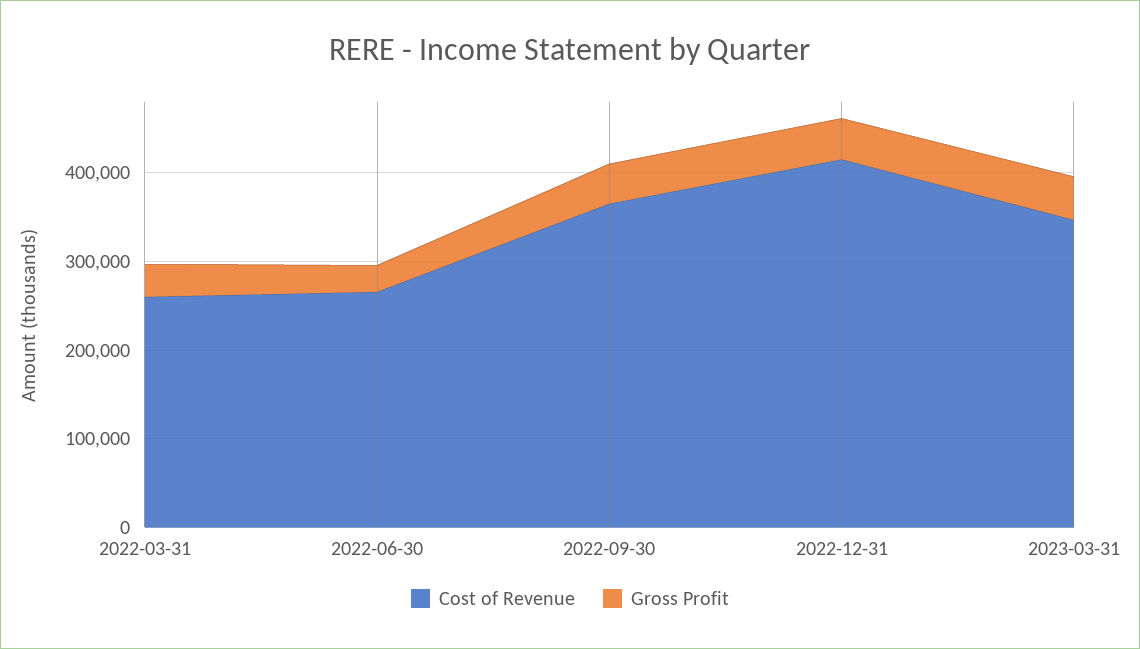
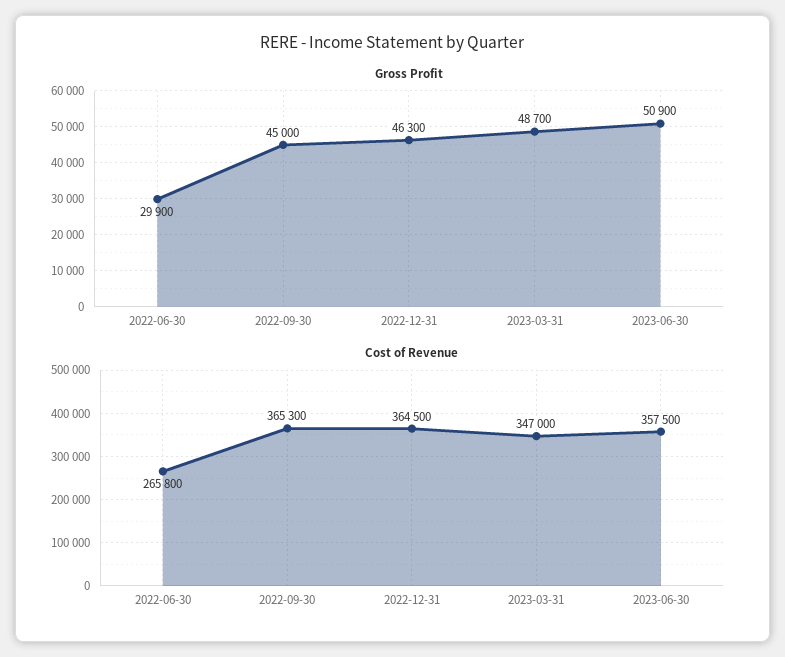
Cost of Revenue, 2022-03-31: 260000 -> none
Gross Profit, 2022-03-31: 40000 -> none
Cost of Revenue, 2022-12-31: 420000 -> 364500
Gross Profit, 2023-06-30: none -> 50900
Cost of Revenue, 2023-06-30: none -> 357500

